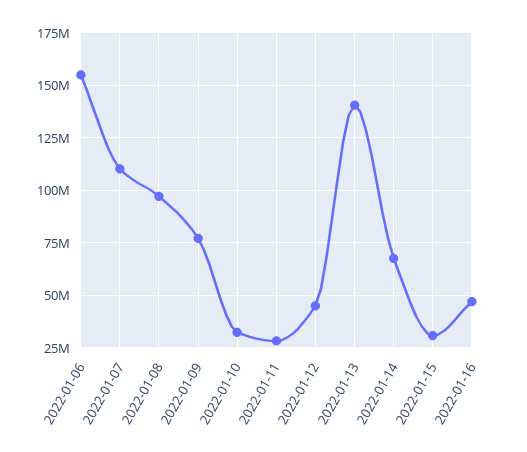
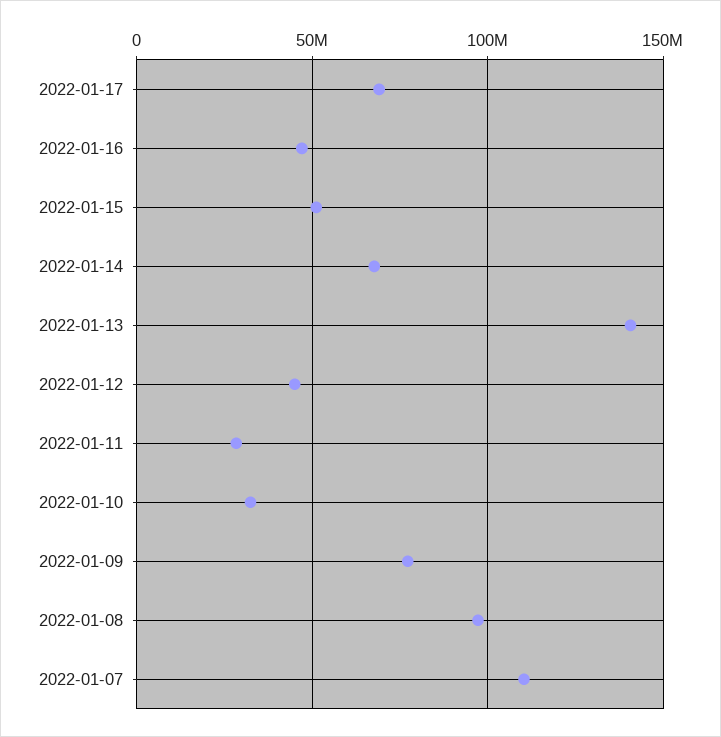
2022-01-06: 155000000 -> none
2022-01-15: 30000000 -> 50000000
2022-01-17: none -> 70000000

